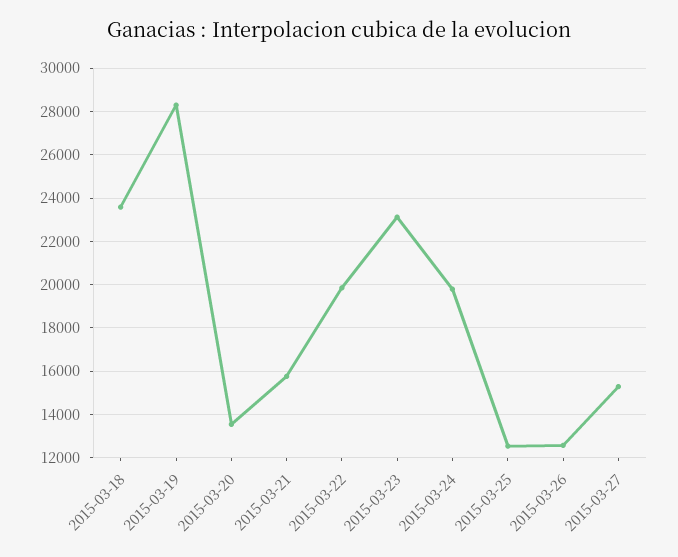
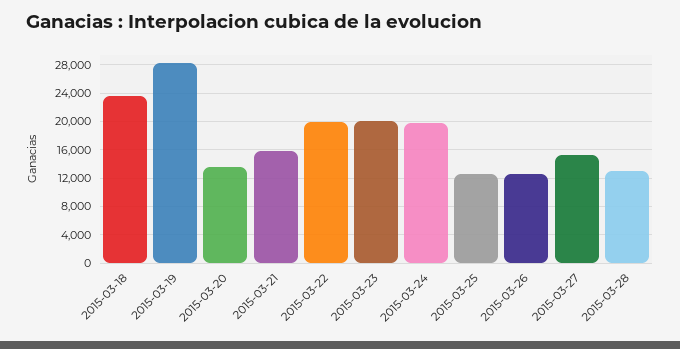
2015-03-23: 23000 -> 20000
2015-03-28: none -> 13000

